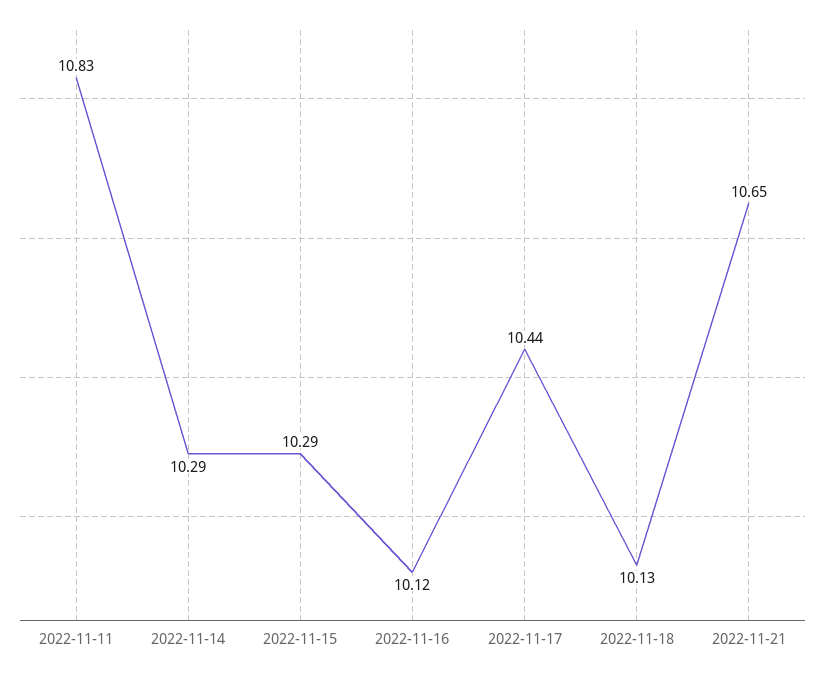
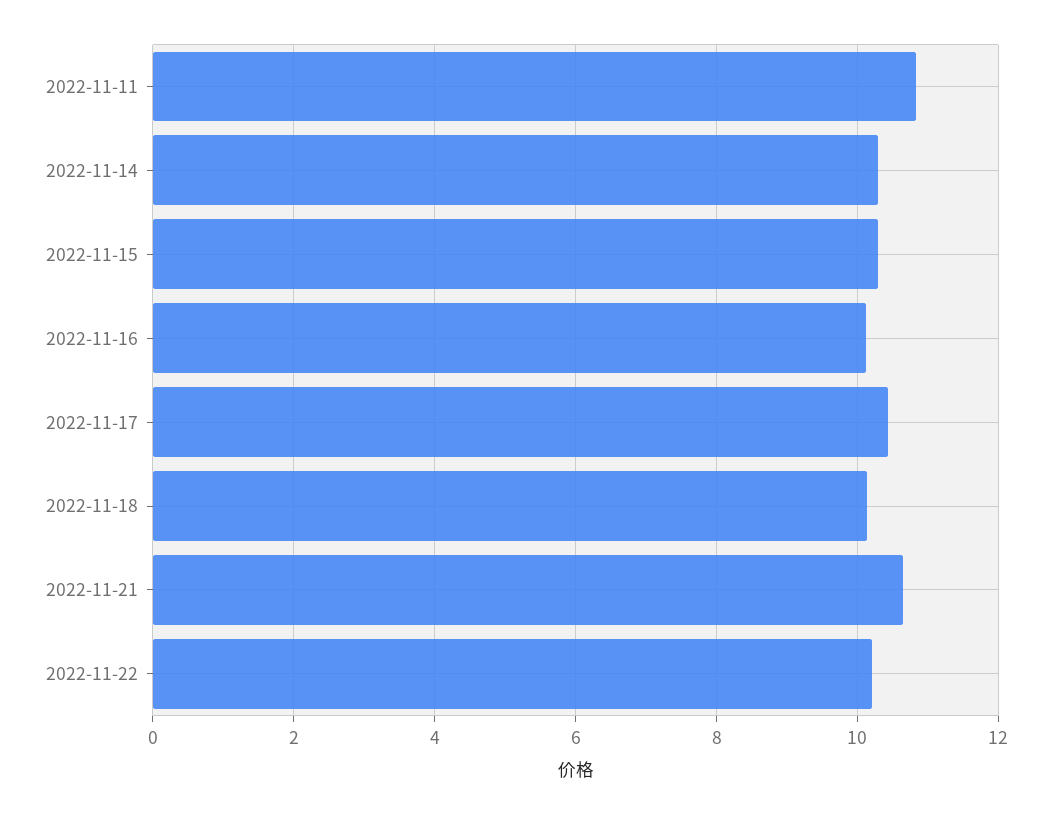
2022-11-22: none -> 10.2

